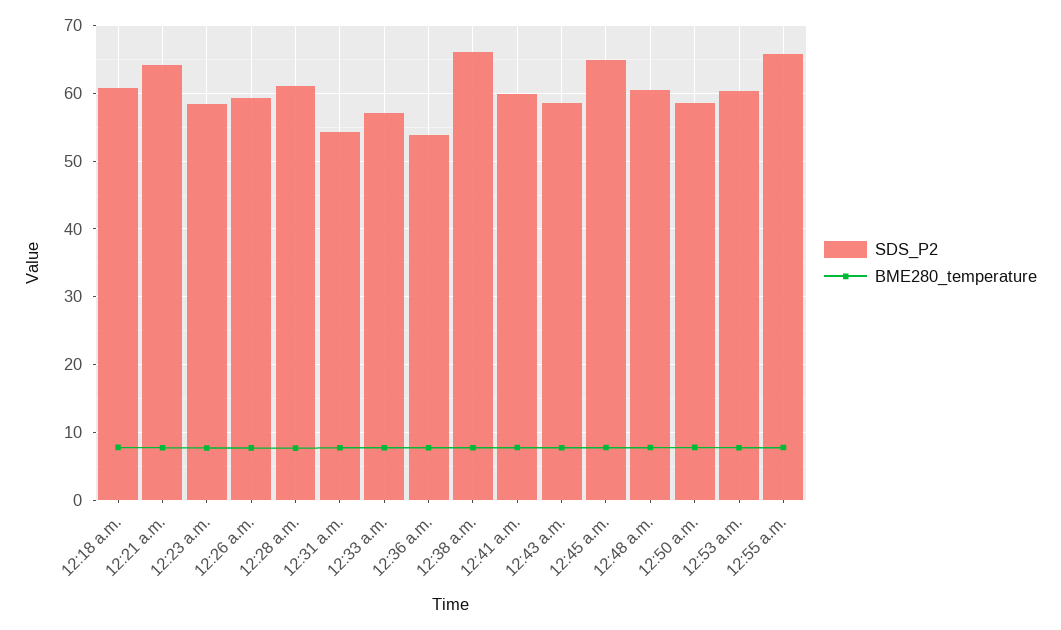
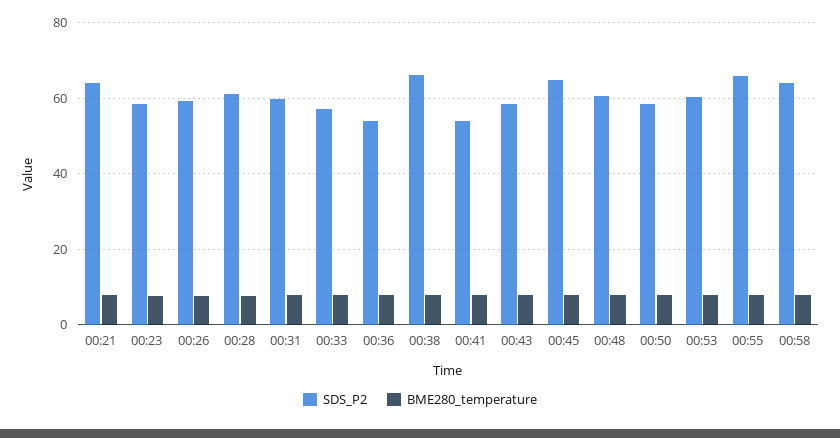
SDS_P2, 12:18 a.m.: 61 -> none
BME280_temperature, 12:18 a.m.: 8 -> none
SDS_P2, 12:31 a.m.: 54 -> 60
SDS_P2, 12:41 a.m.: 60 -> 54
SDS_P2, 00:58: none -> 64
BME280_temperature, 00:58: none -> 8

